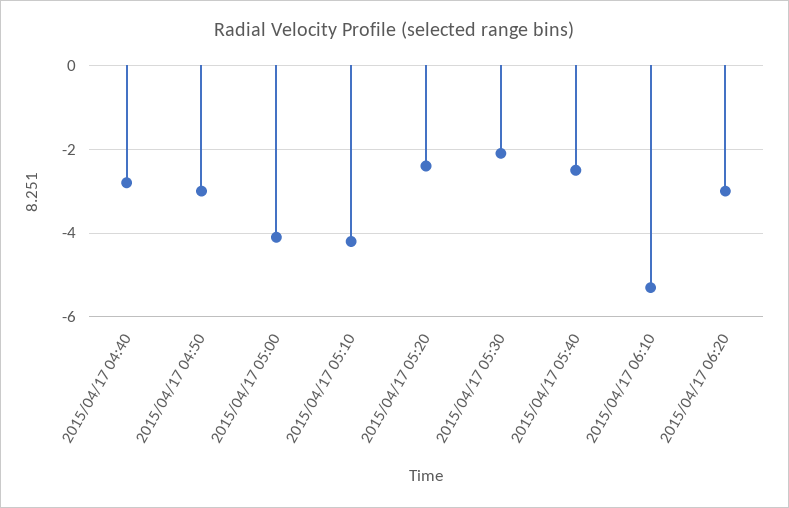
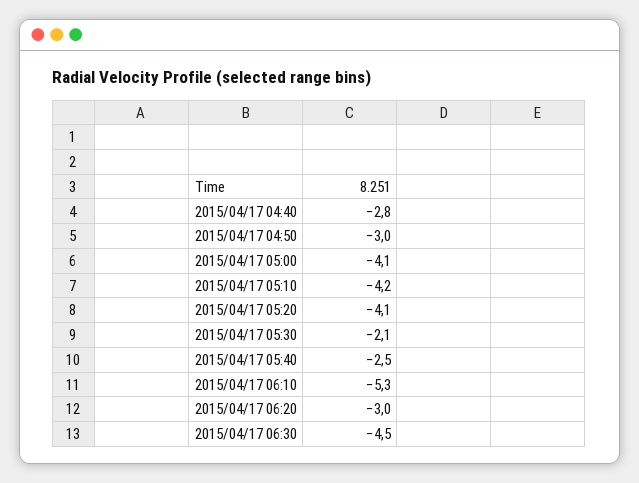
2015/04/17 05:20: -2.5 -> -4.1
2015/04/17 06:30: none -> -4.5

